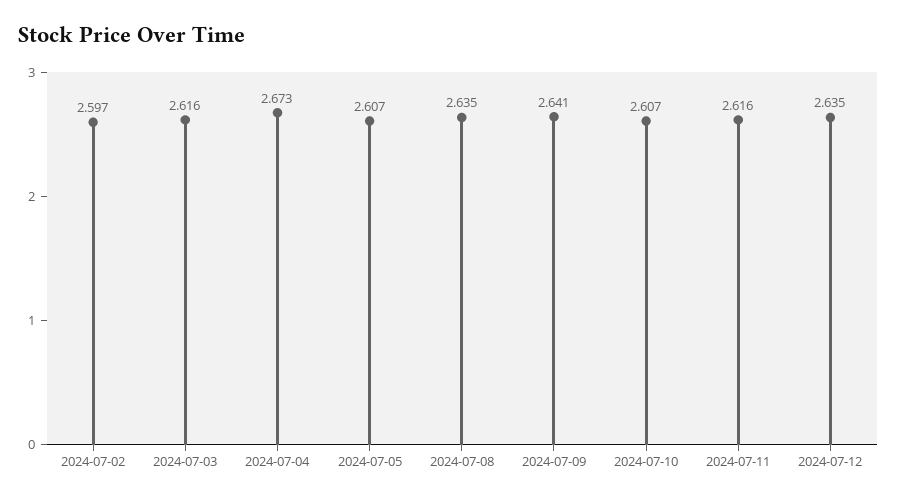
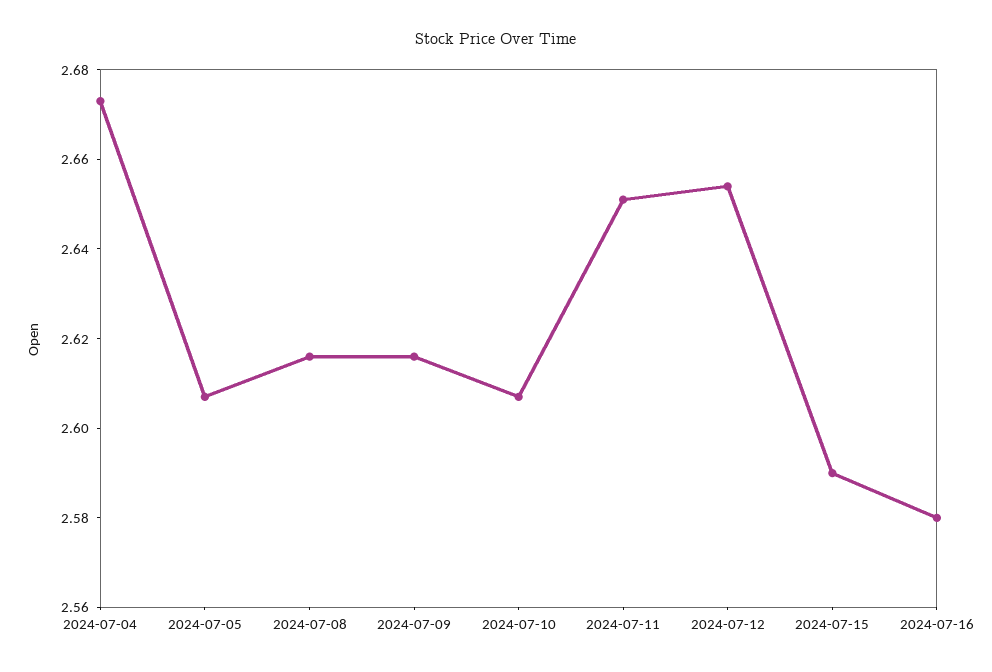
2024-07-02: 2.597 -> none
2024-07-03: 2.616 -> none
2024-07-08: 2.635 -> 2.615
2024-07-09: 2.641 -> 2.615
2024-07-11: 2.616 -> 2.65
2024-07-12: 2.635 -> 2.655
2024-07-15: none -> 2.59
2024-07-16: none -> 2.58

